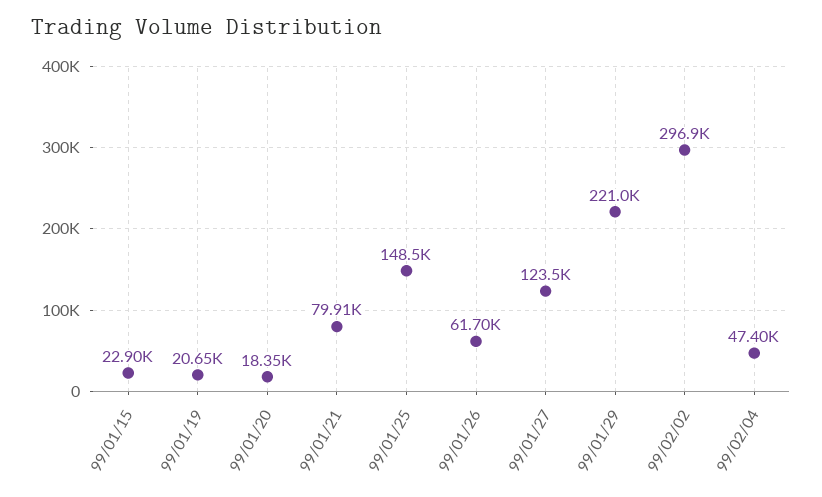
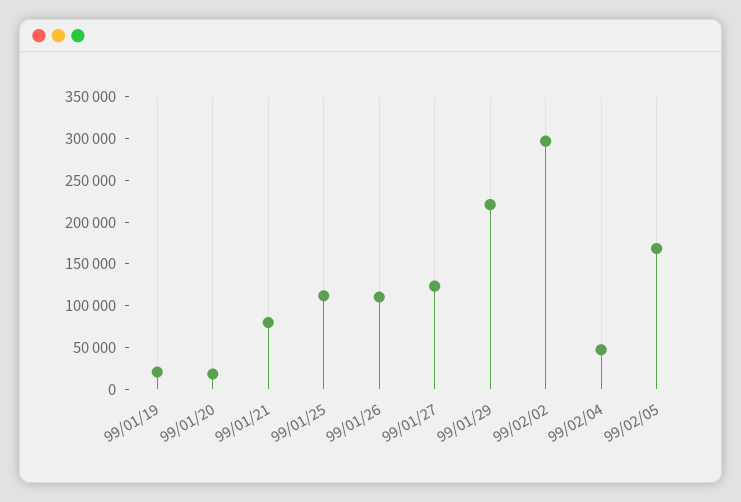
99/01/15: 22900 -> none
99/01/25: 148500 -> 110000
99/01/26: 61700 -> 110000
99/02/05: none -> 170000

